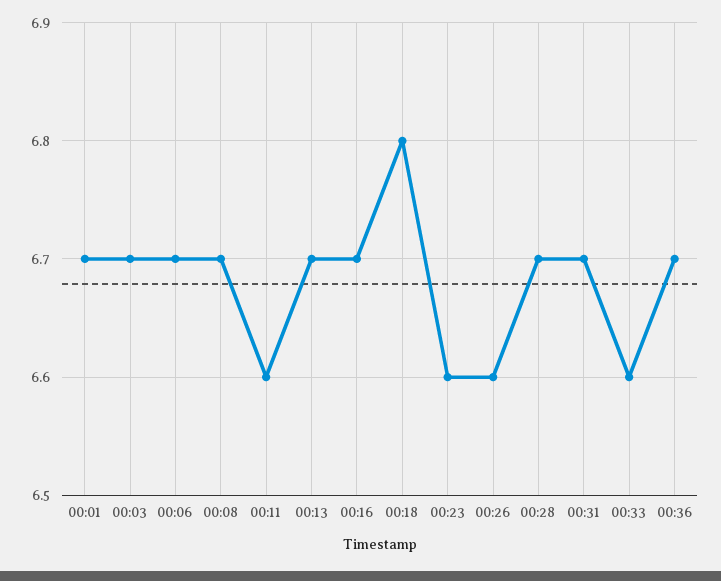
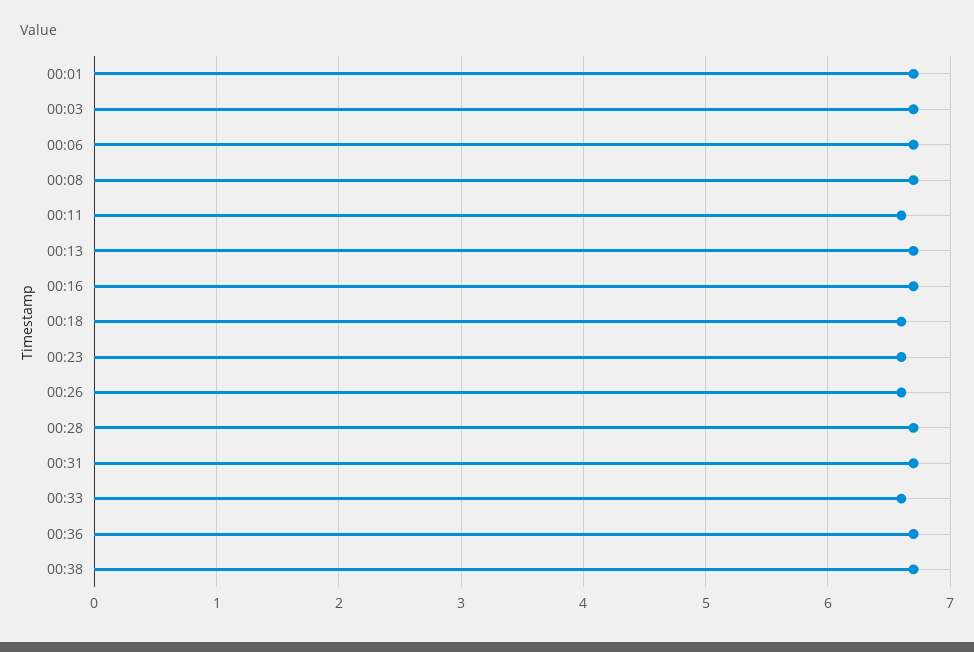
00:18: 6.8 -> 6.6
00:38: none -> 6.7

